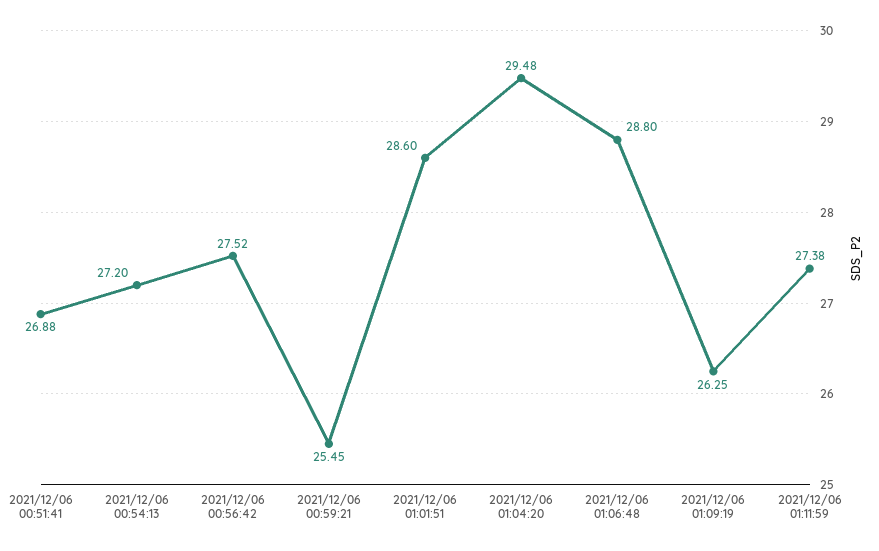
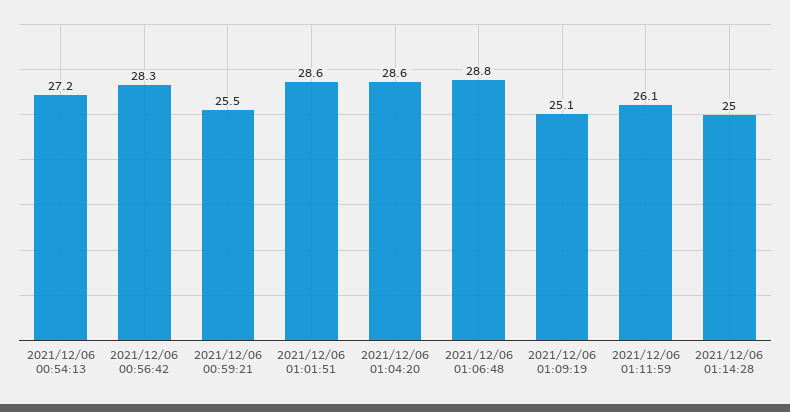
2021/12/06 00:51:41: 26.88 -> none
2021/12/06 00:56:42: 27.52 -> 28.3
2021/12/06 01:04:20: 29.48 -> 28.6
2021/12/06 01:09:19: 26.25 -> 25.1
2021/12/06 01:11:59: 27.38 -> 26.1
2021/12/06 01:14:28: none -> 25

